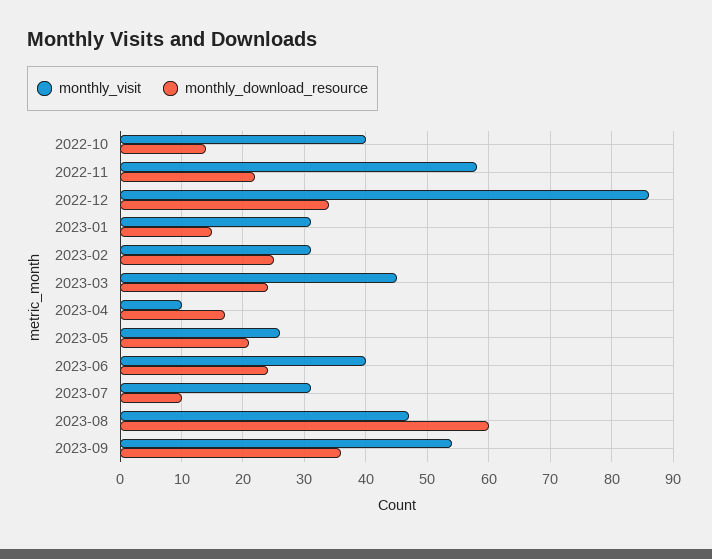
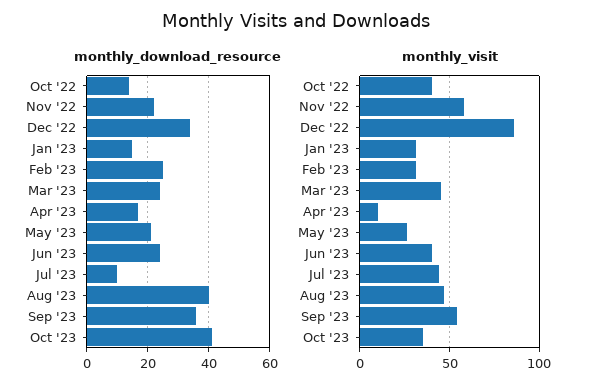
monthly_visit, 2023-07: 31 -> 45
monthly_download_resource, 2023-08: 60 -> 40
monthly_download_resource, Oct '23: none -> 40
monthly_visit, Oct '23: none -> 35

